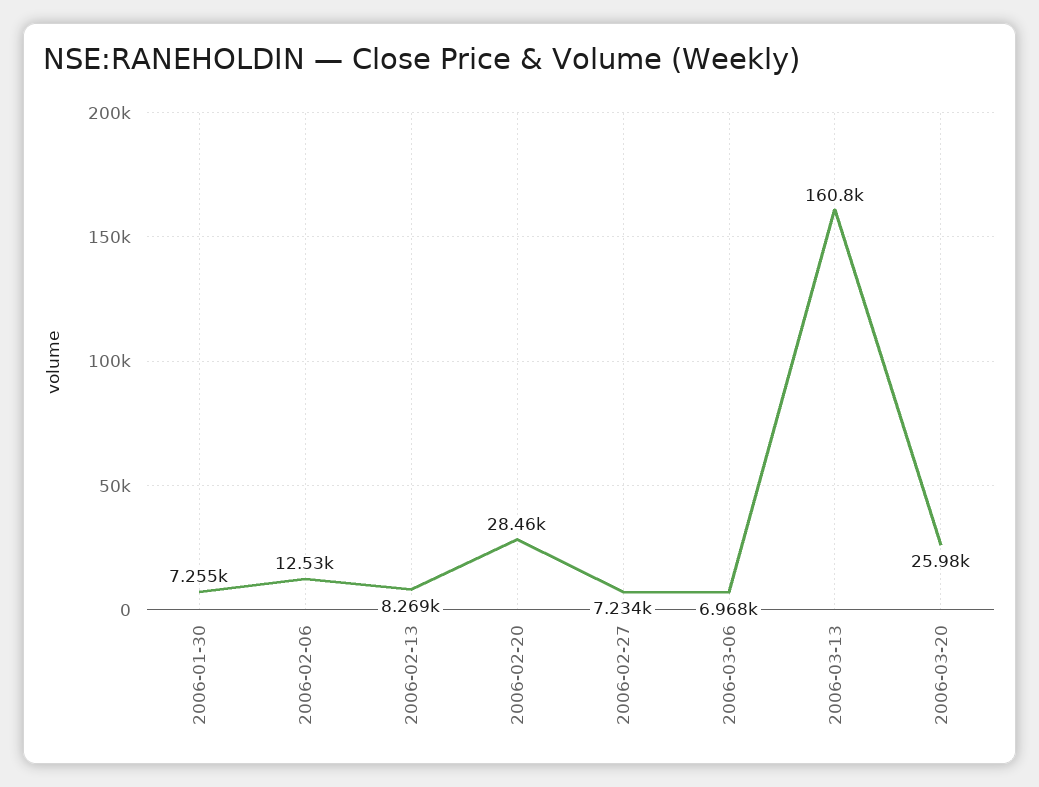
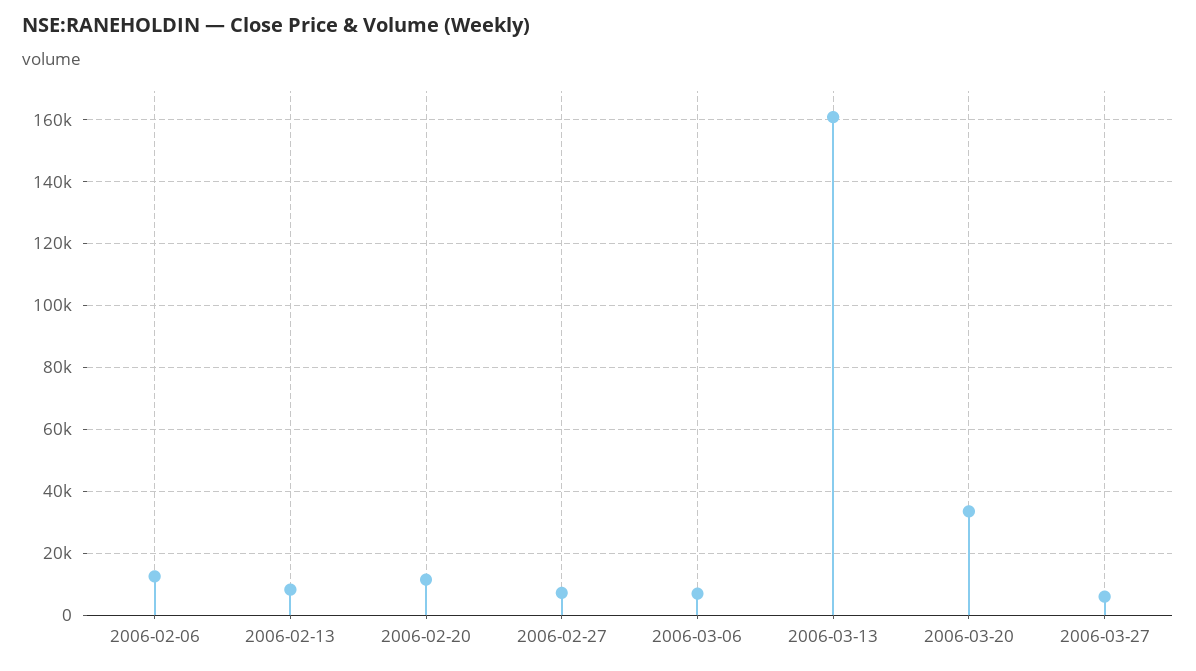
2006-01-30: 7255 -> none
2006-02-20: 28460 -> 12000
2006-03-20: 25980 -> 34000
2006-03-27: none -> 6000

